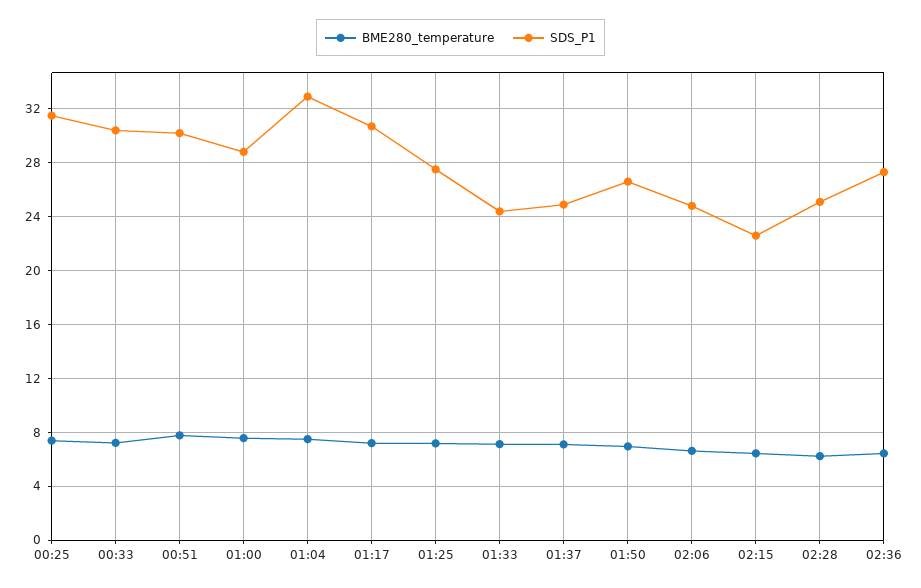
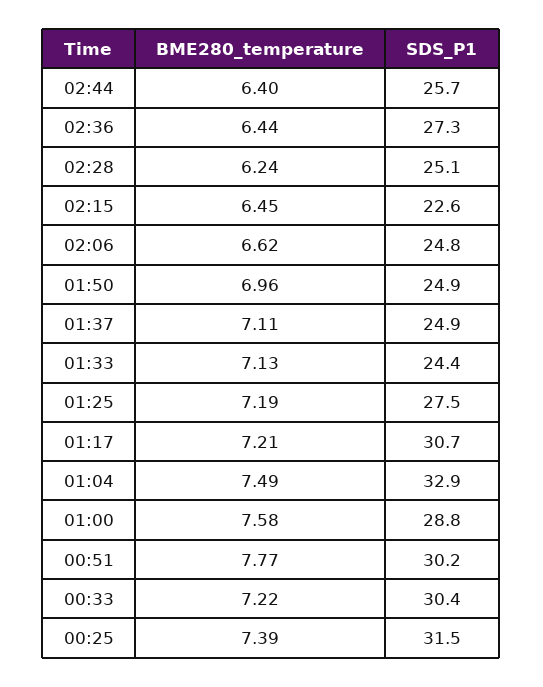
SDS_P1, 01:50: 26.5 -> 24.9
BME280_temperature, 02:44: none -> 6.4
SDS_P1, 02:44: none -> 25.7

